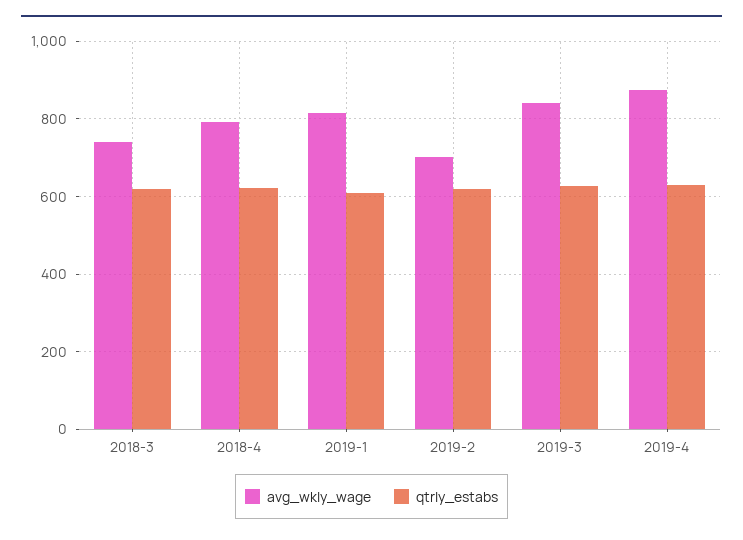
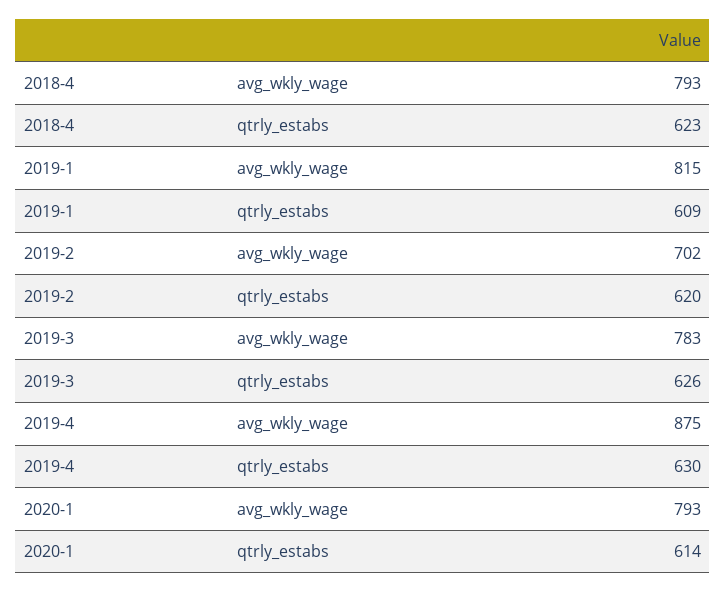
avg_wkly_wage, 2018-3: 740 -> none
qtrly_estabs, 2018-3: 620 -> none
avg_wkly_wage, 2019-3: 840 -> 783
avg_wkly_wage, 2020-1: none -> 793
qtrly_estabs, 2020-1: none -> 614

